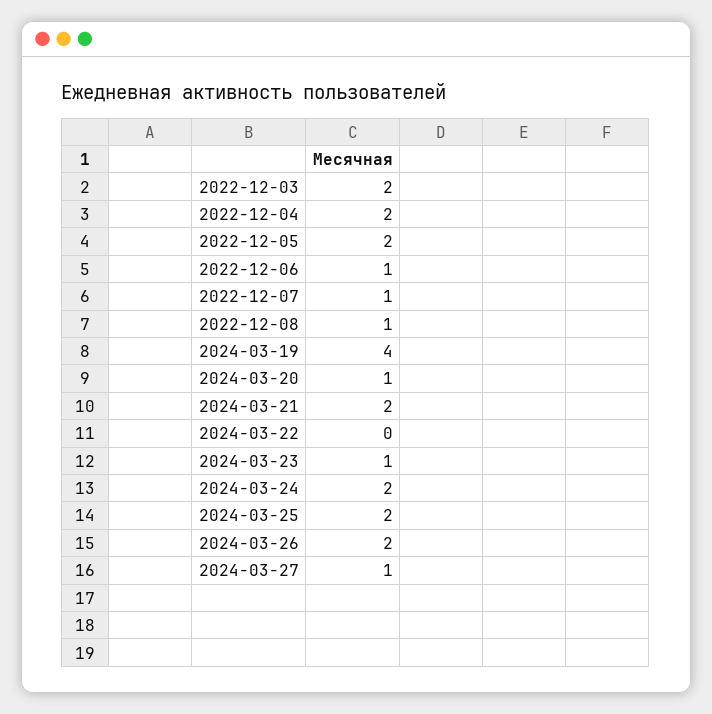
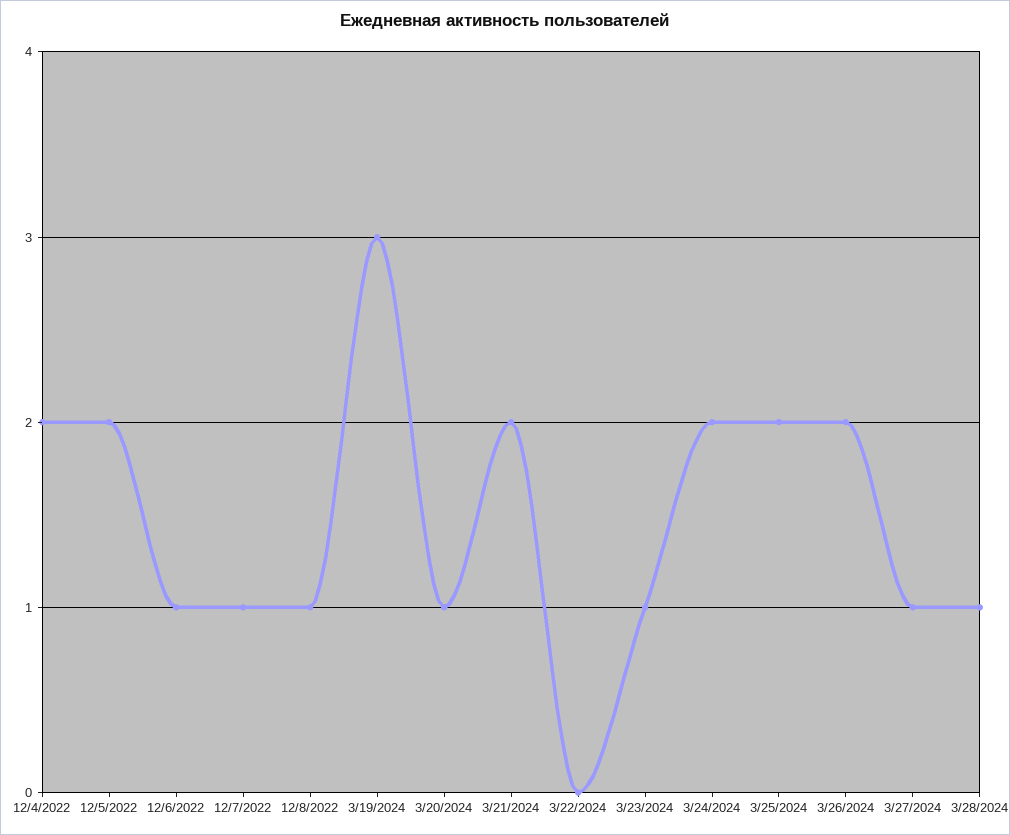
2022-12-03: 2 -> none
2024-03-19: 4 -> 3
3/28/2024: none -> 1

